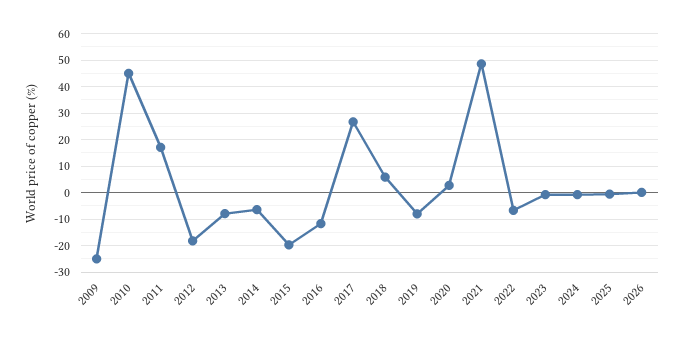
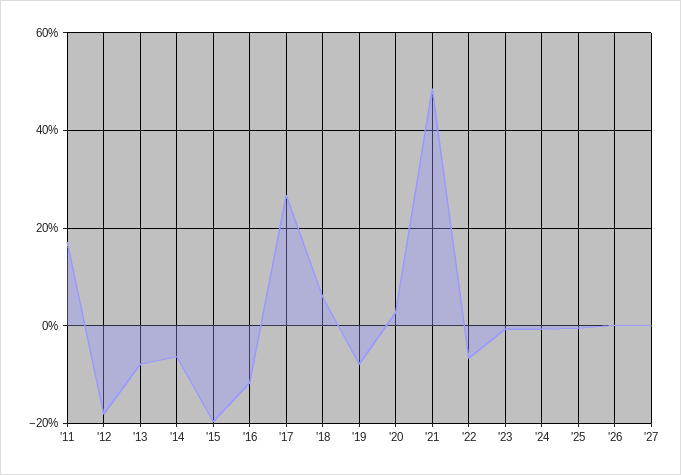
2009: -25 -> none
2010: 45 -> none
'27: none -> 0

